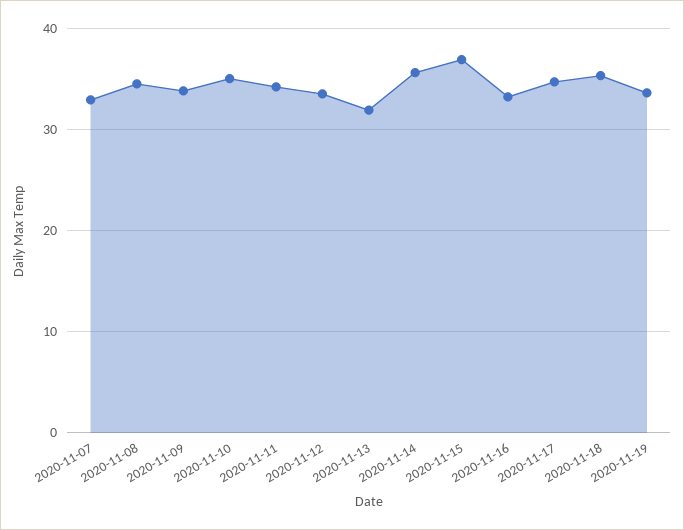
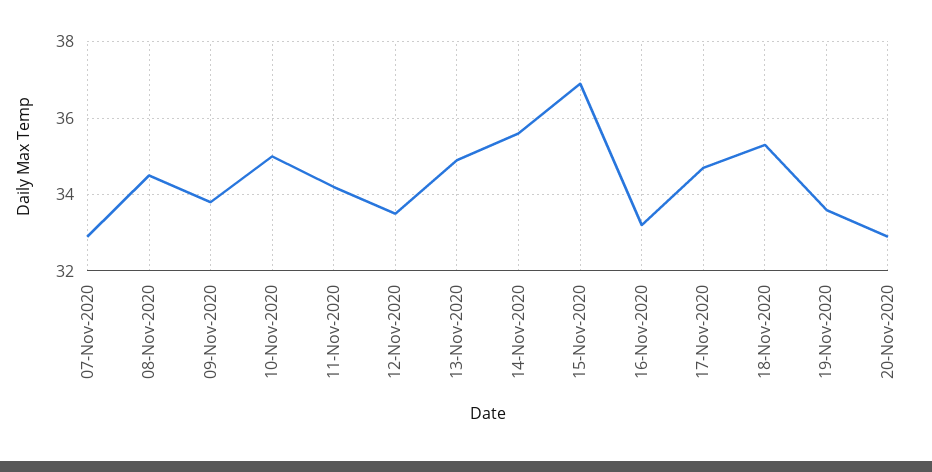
2020-11-13: 32 -> 35
20-Nov-2020: none -> 33

